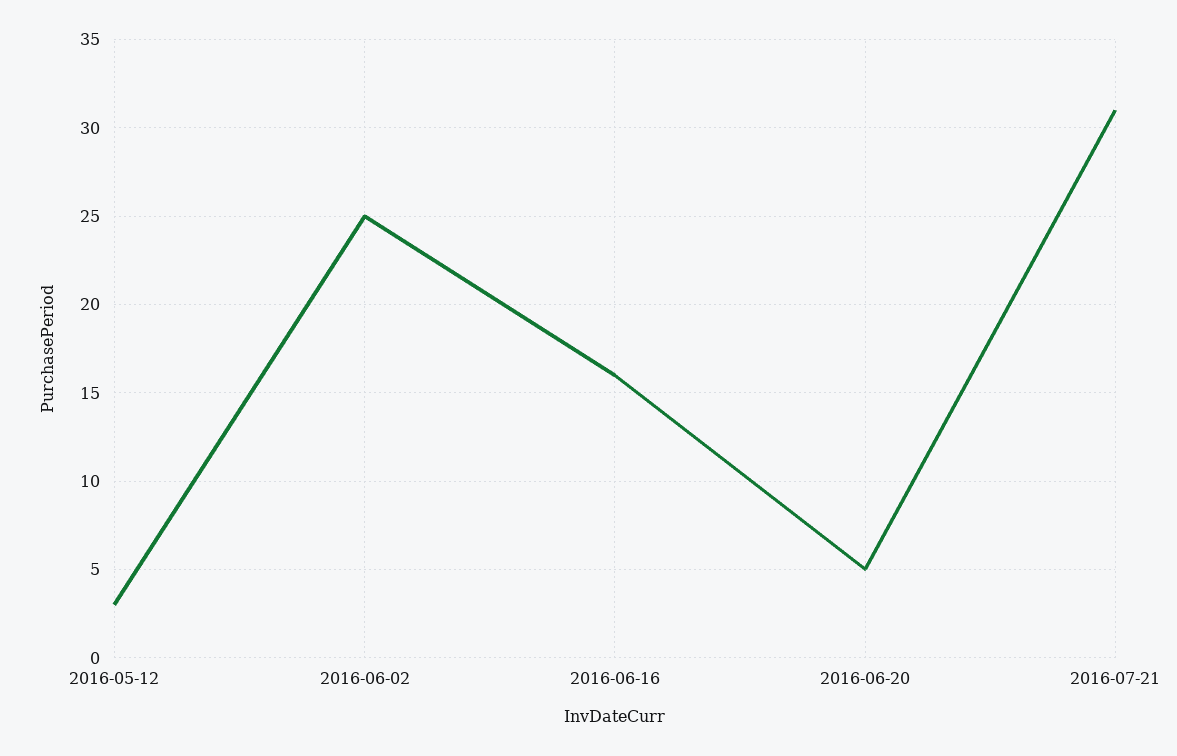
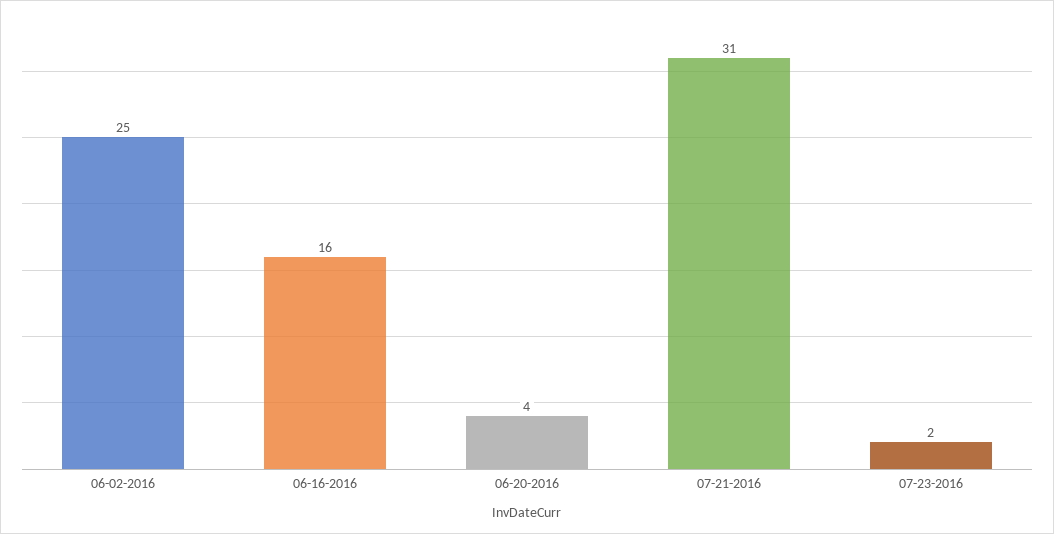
2016-05-12: 3 -> none
2016-06-20: 5 -> 4
07-23-2016: none -> 2

